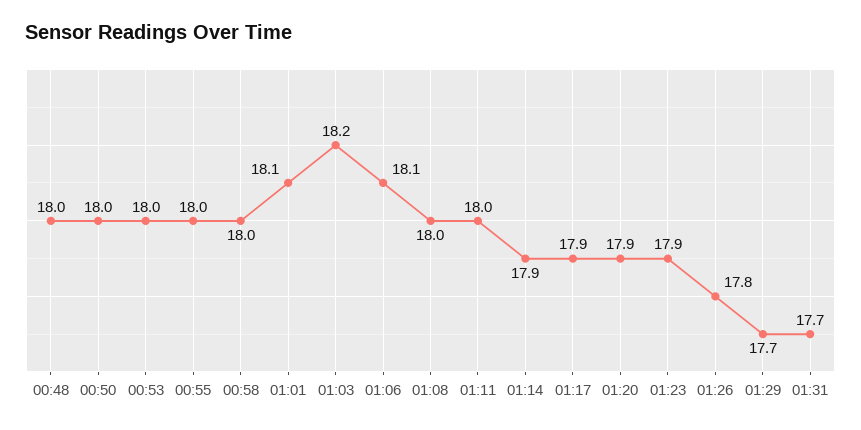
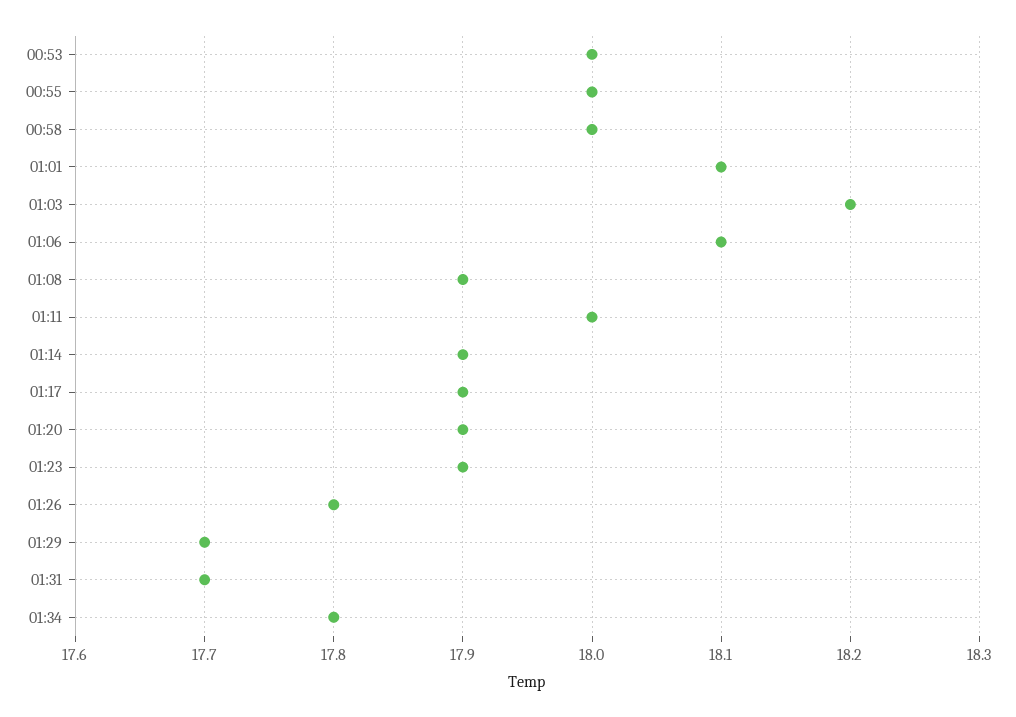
00:48: 18 -> none
00:50: 18 -> none
01:08: 18 -> 17.9
01:34: none -> 17.8

